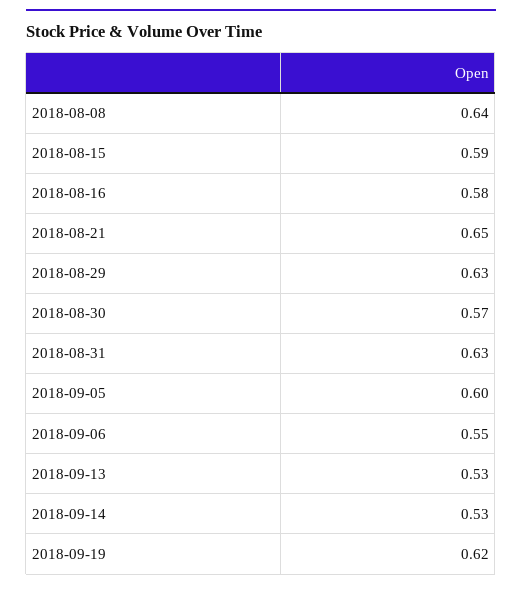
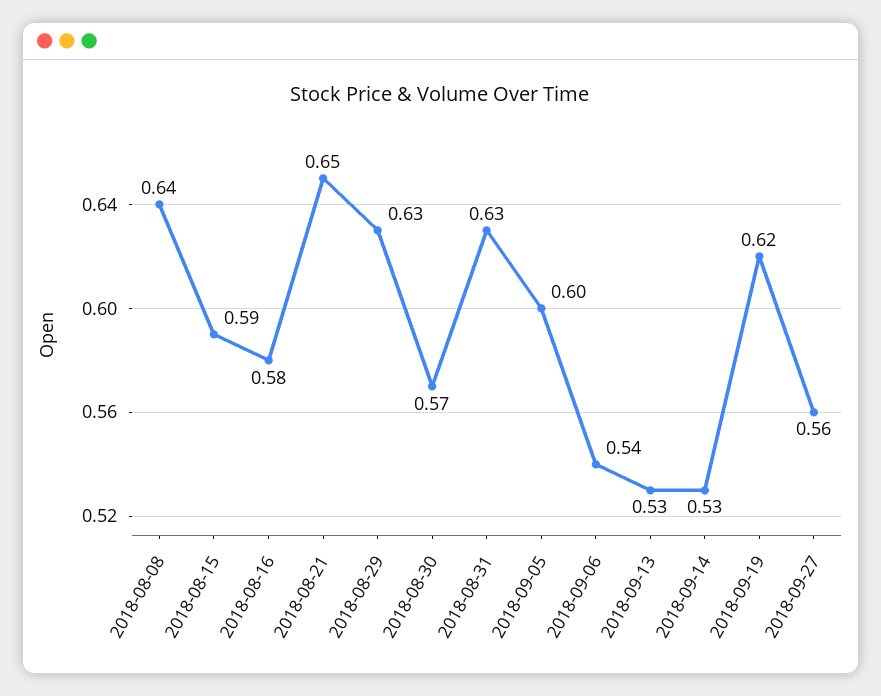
2018-09-06: 0.55 -> 0.54
2018-09-27: none -> 0.56

